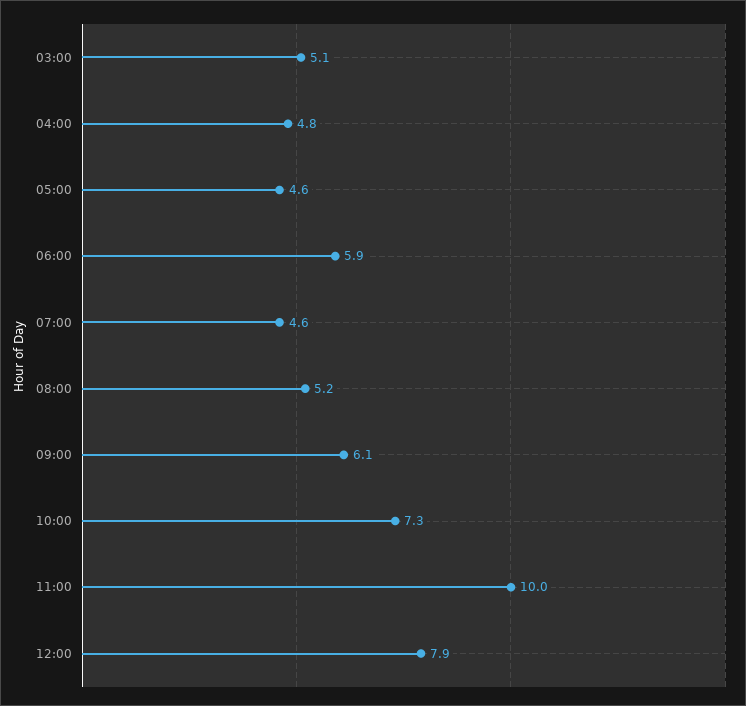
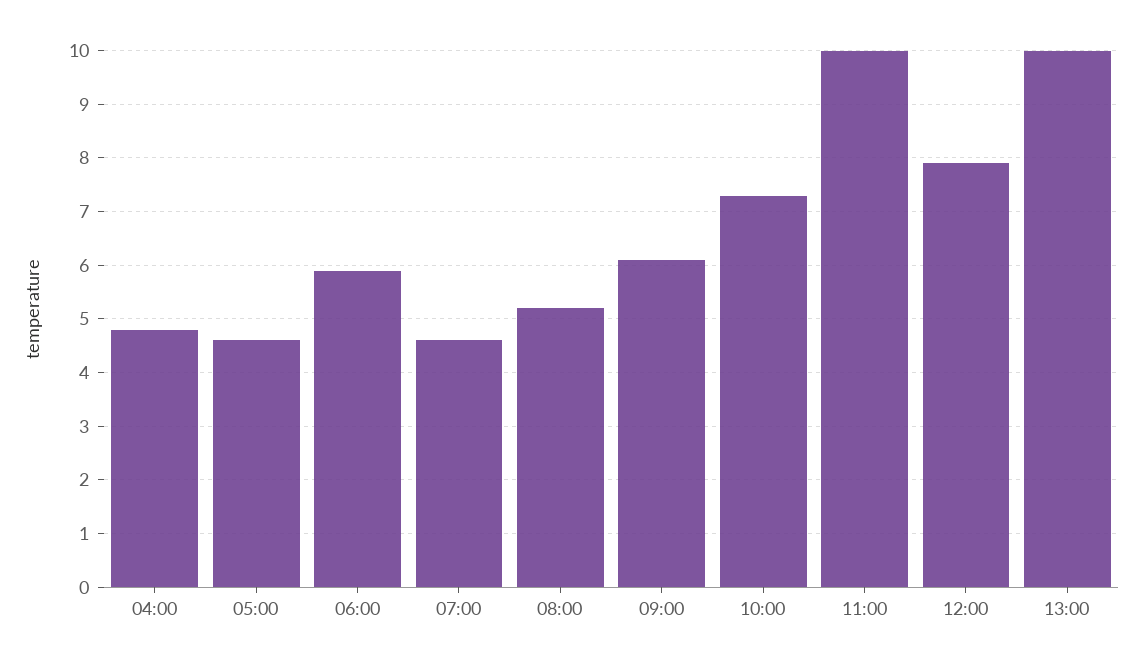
03:00: 5.1 -> none
13:00: none -> 10

